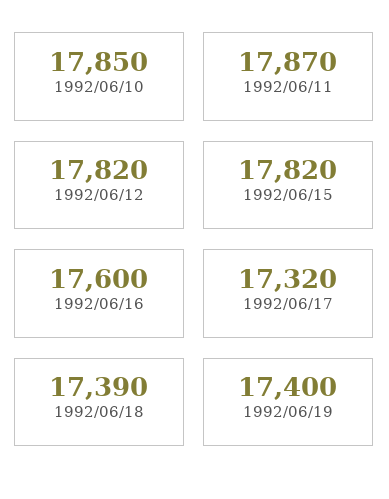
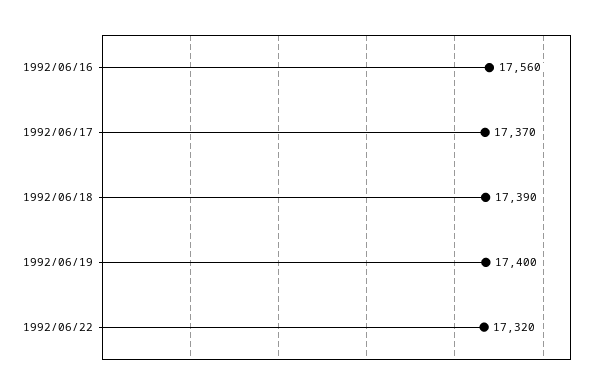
1992/06/10: 17850 -> none
1992/06/11: 17870 -> none
1992/06/12: 17820 -> none
1992/06/15: 17820 -> none
1992/06/16: 17600 -> 17560
1992/06/17: 17320 -> 17370
1992/06/22: none -> 17320

